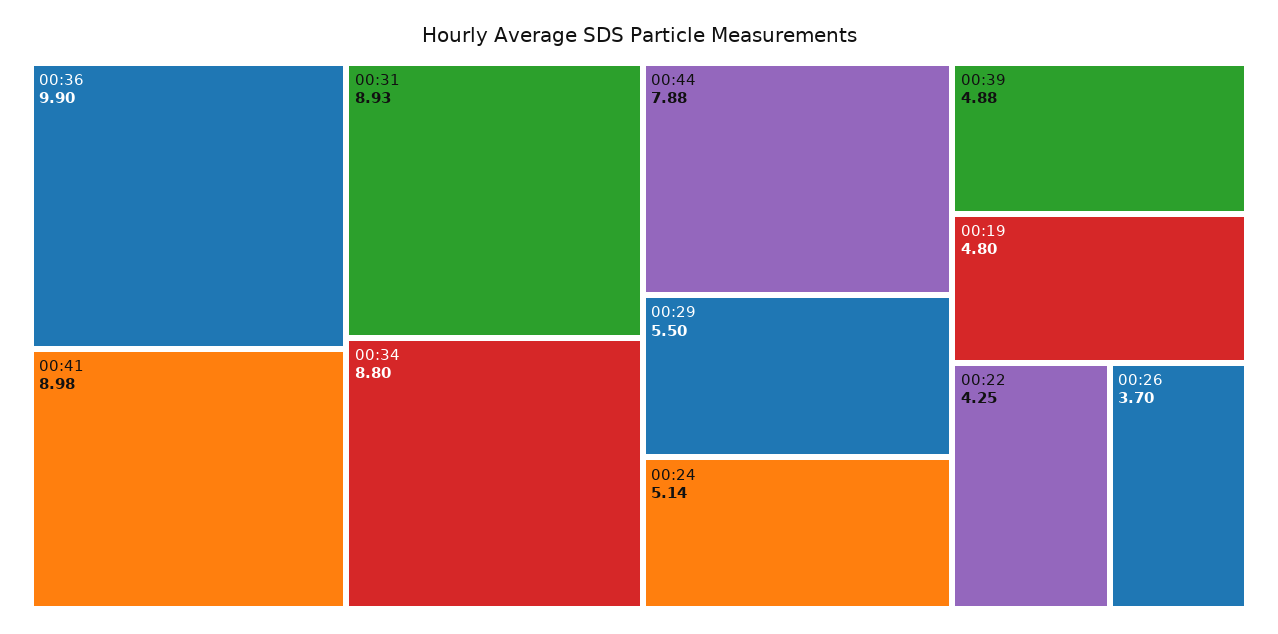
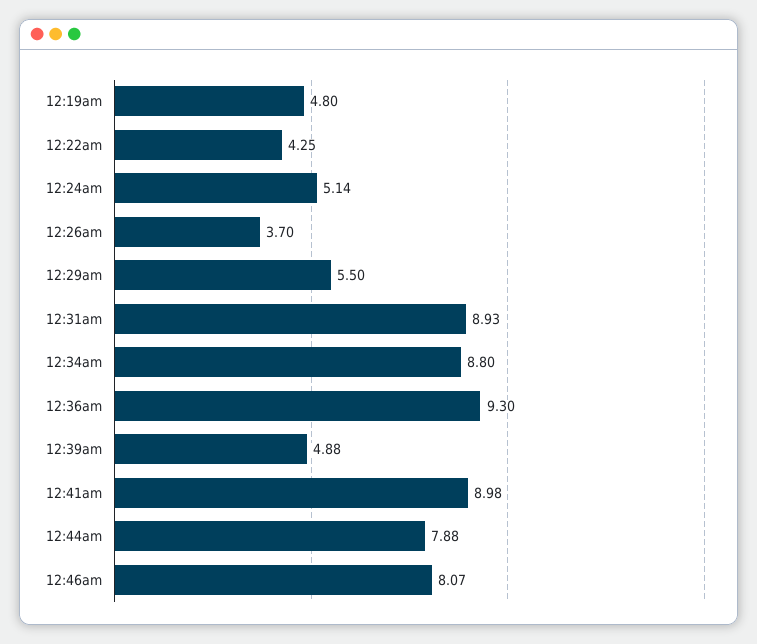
00:36: 9.9 -> 9.3
12:46am: none -> 8.07

